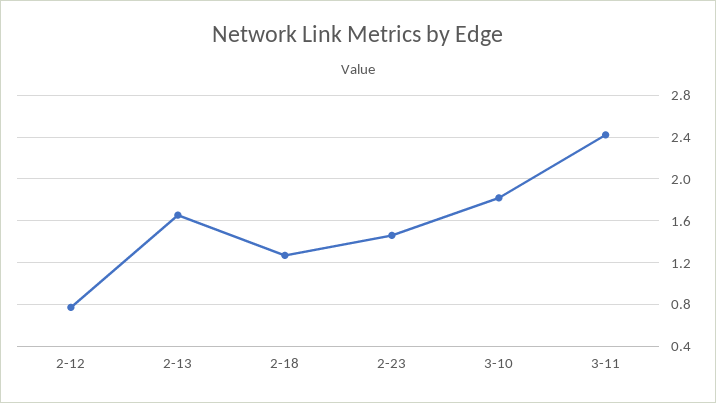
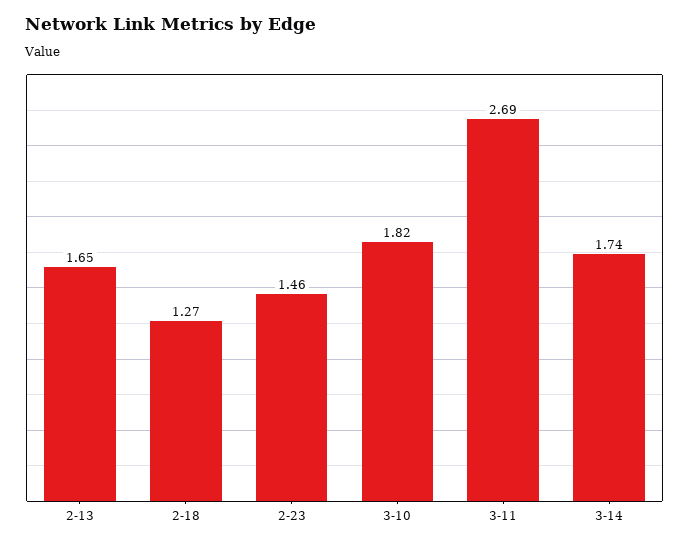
2-12: 0.8 -> none
3-11: 2.4 -> 2.69
3-14: none -> 1.74

